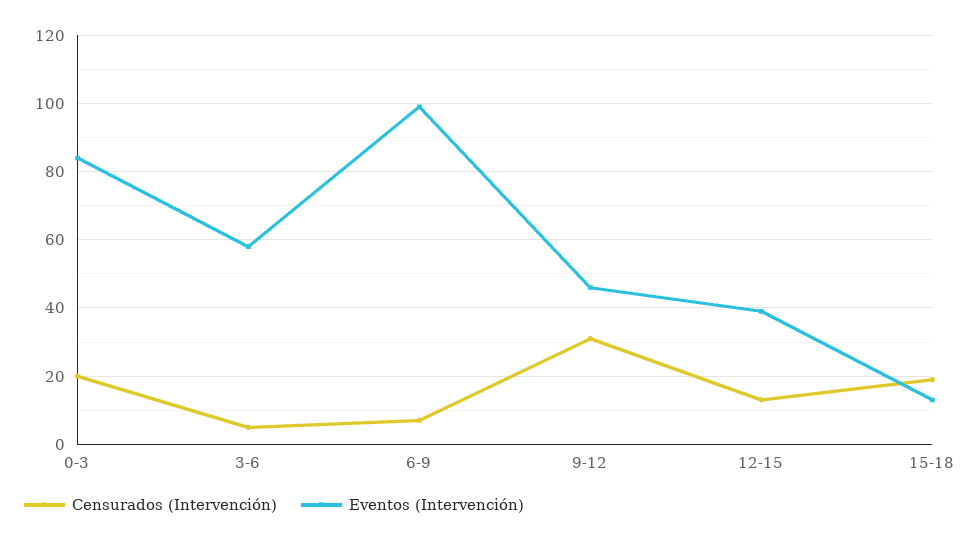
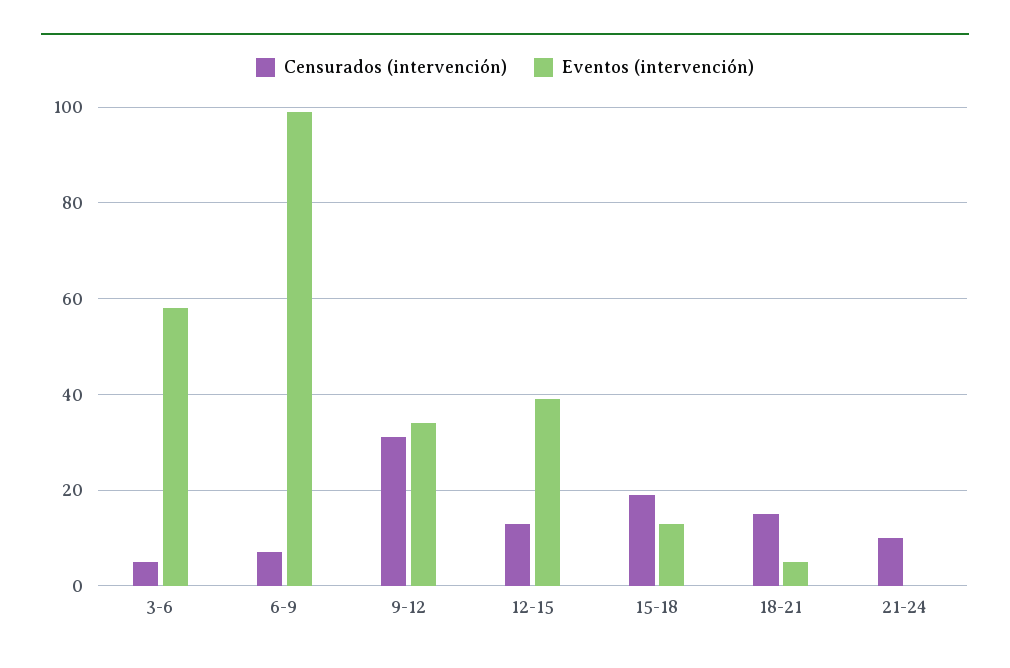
Censurados (Intervención), 0-3: 20 -> none
Eventos (Intervención), 0-3: 85 -> none
Eventos (Intervención), 9-12: 45 -> 35
Censurados (Intervención), 18-21: none -> 15
Eventos (Intervención), 18-21: none -> 5
Censurados (Intervención), 21-24: none -> 10
Eventos (Intervención), 21-24: none -> 0

